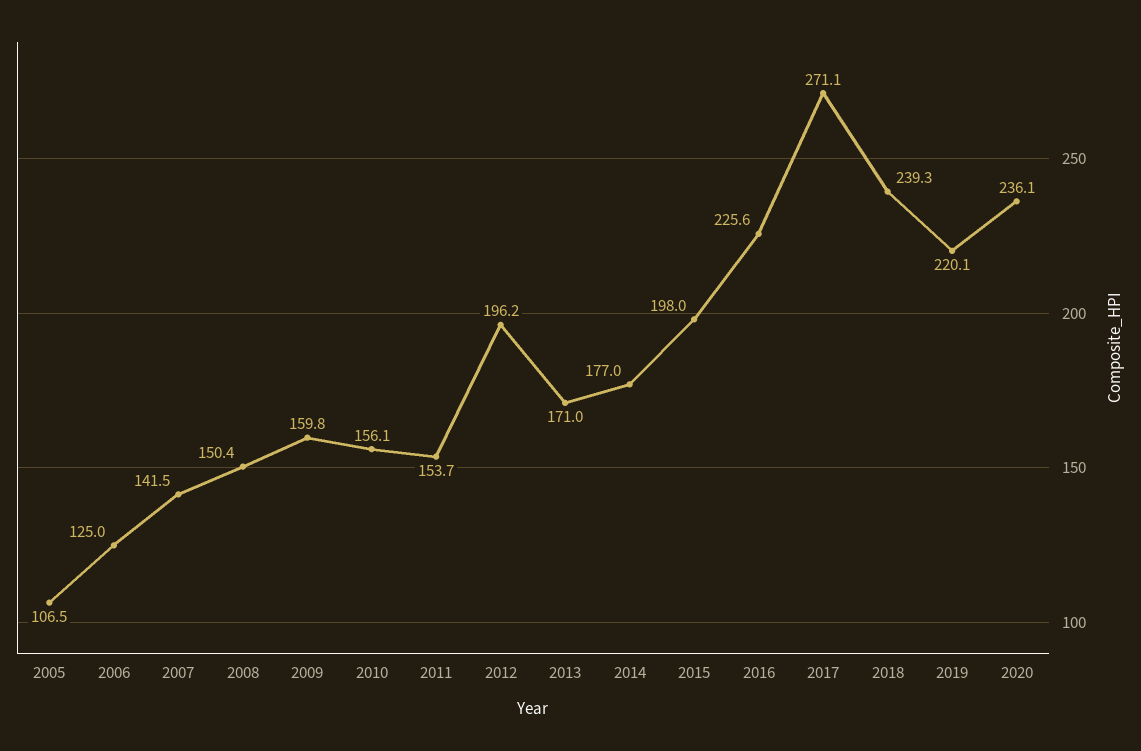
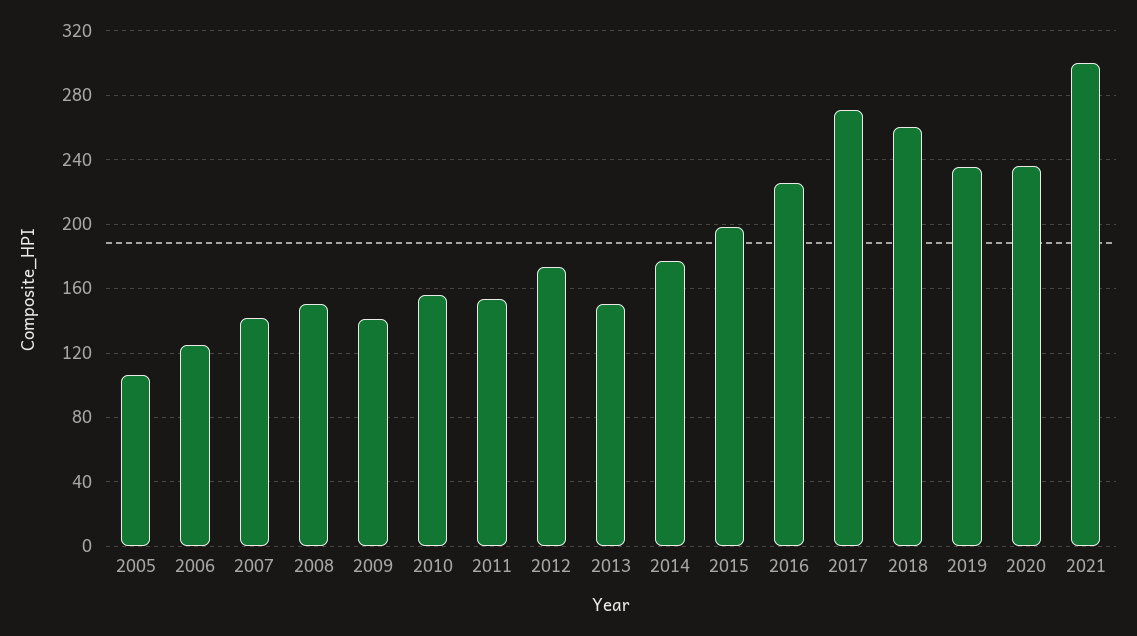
2009: 159.8 -> 140
2012: 196.2 -> 175
2013: 171 -> 150
2018: 239.3 -> 260
2019: 220.1 -> 235
2021: none -> 300

